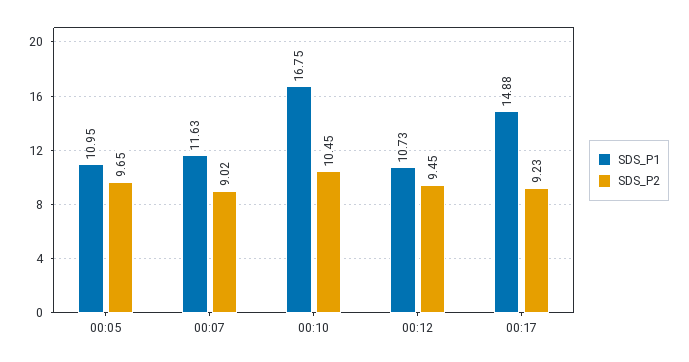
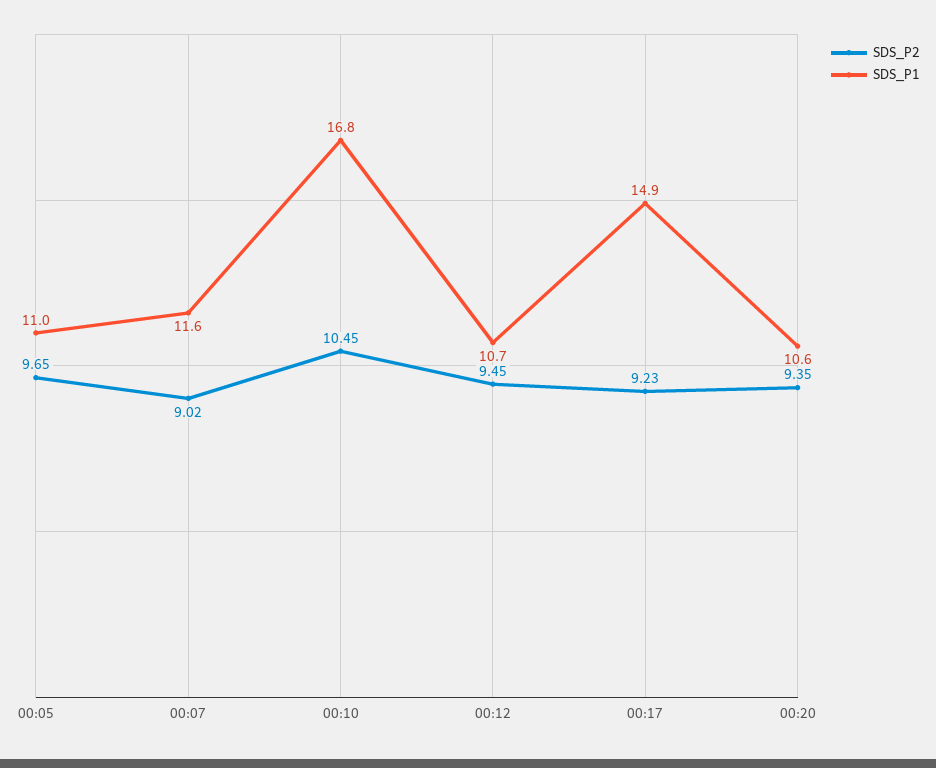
SDS_P2, 00:20: none -> 9.35
SDS_P1, 00:20: none -> 10.6

